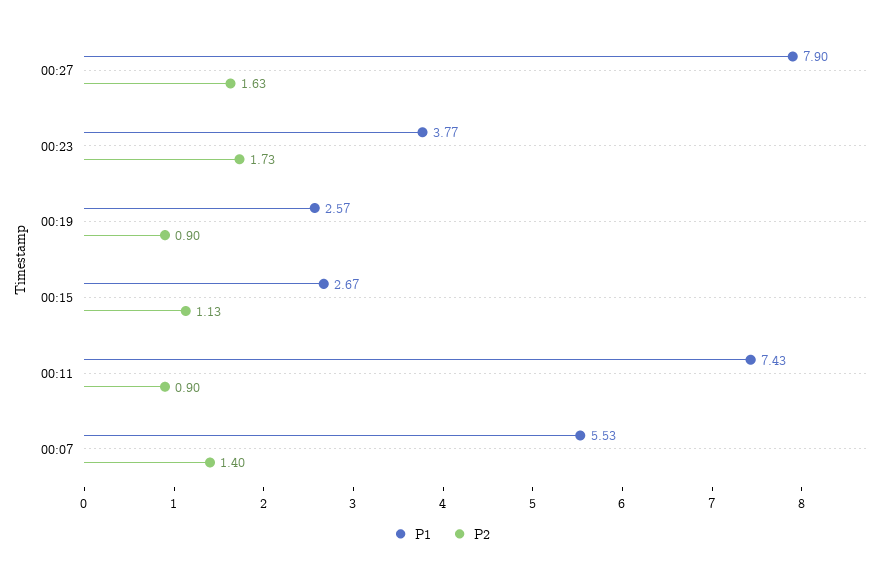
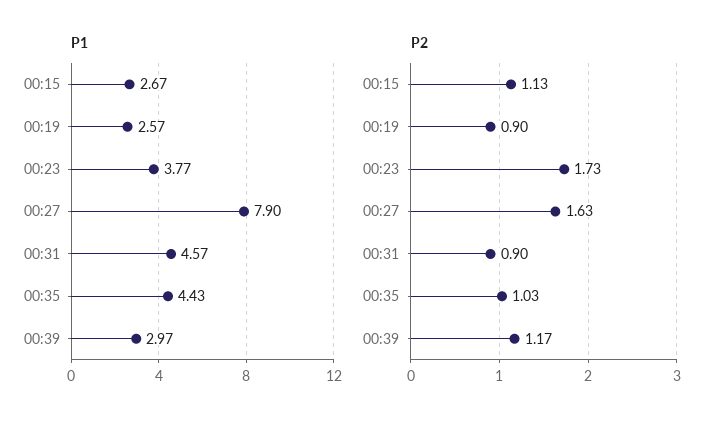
P1, 00:11: 7.43 -> none
P2, 00:11: 0.9 -> none
P1, 00:07: 5.53 -> none
P2, 00:07: 1.4 -> none
P1, 00:31: none -> 4.57
P1, 00:35: none -> 4.43
P1, 00:39: none -> 2.97
P2, 00:31: none -> 0.9
P2, 00:35: none -> 1.03
P2, 00:39: none -> 1.17

